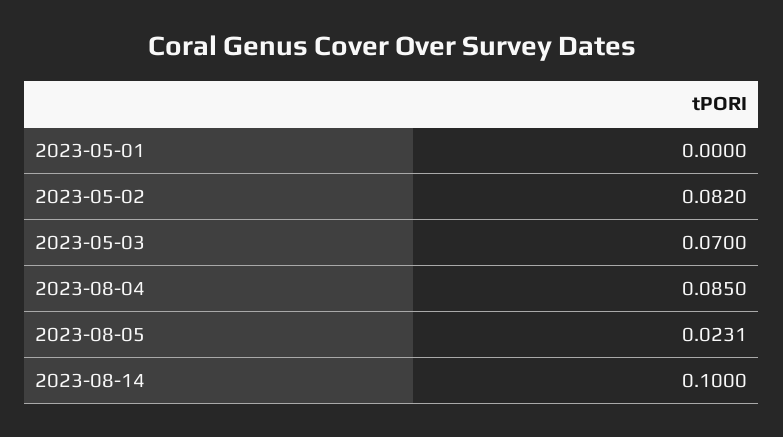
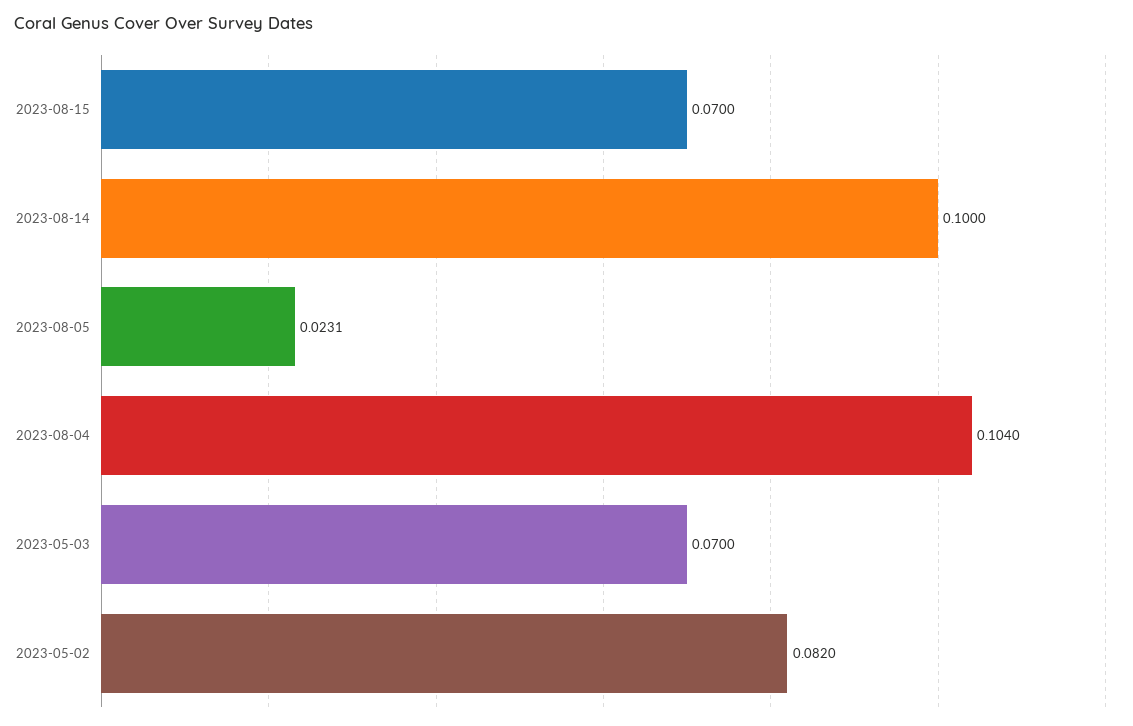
2023-05-01: 0 -> none
2023-08-04: 0.085 -> 0.104
2023-08-15: none -> 0.07

